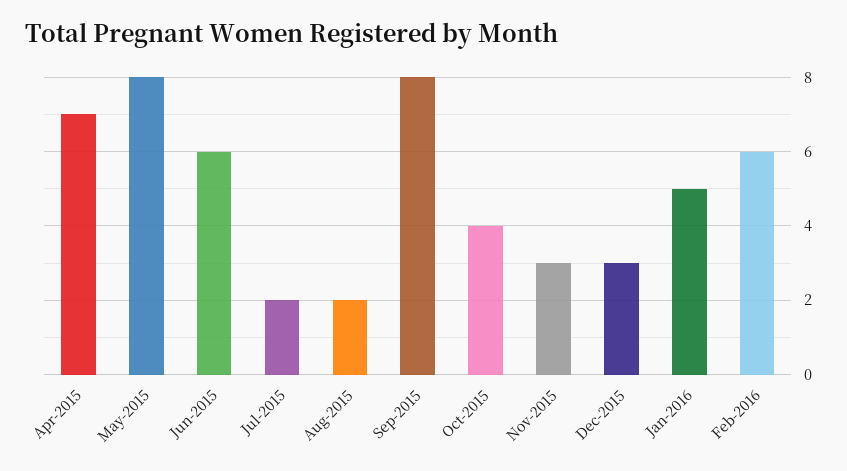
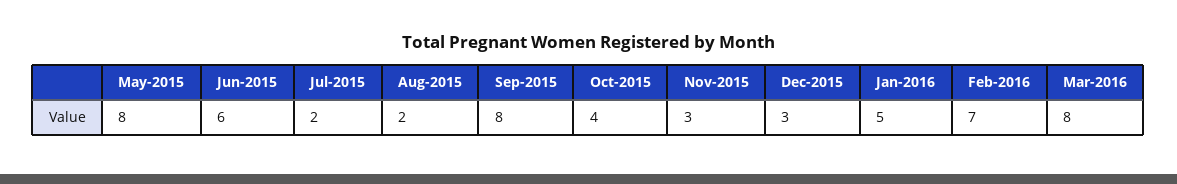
Apr-2015: 7 -> none
Feb-2016: 6 -> 7
Mar-2016: none -> 8

